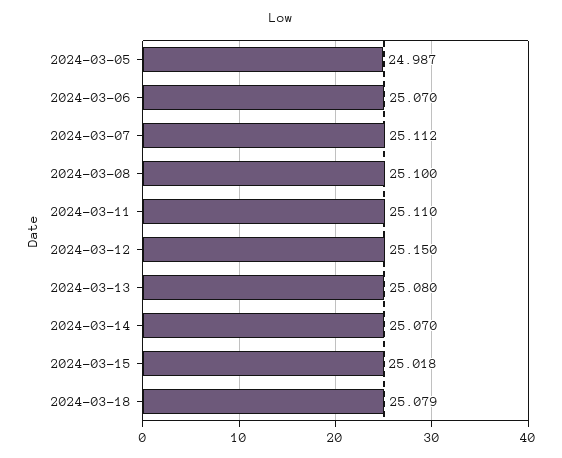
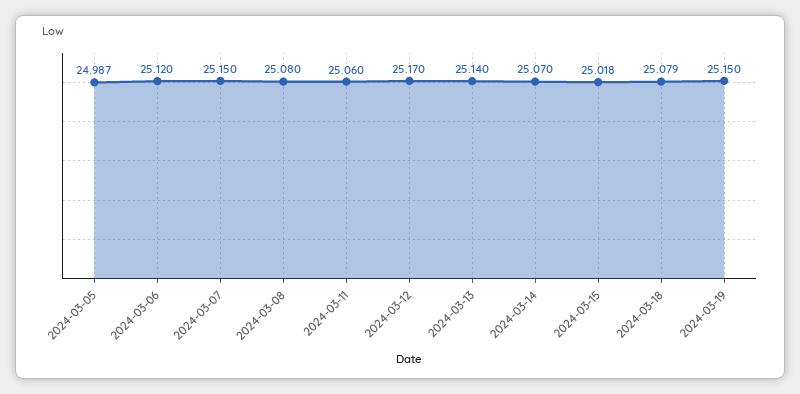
2024-03-06: 25.07 -> 25.12
2024-03-07: 25.112 -> 25.15
2024-03-08: 25.1 -> 25.08
2024-03-11: 25.11 -> 25.06
2024-03-12: 25.15 -> 25.17
2024-03-13: 25.08 -> 25.14
2024-03-19: none -> 25.15

